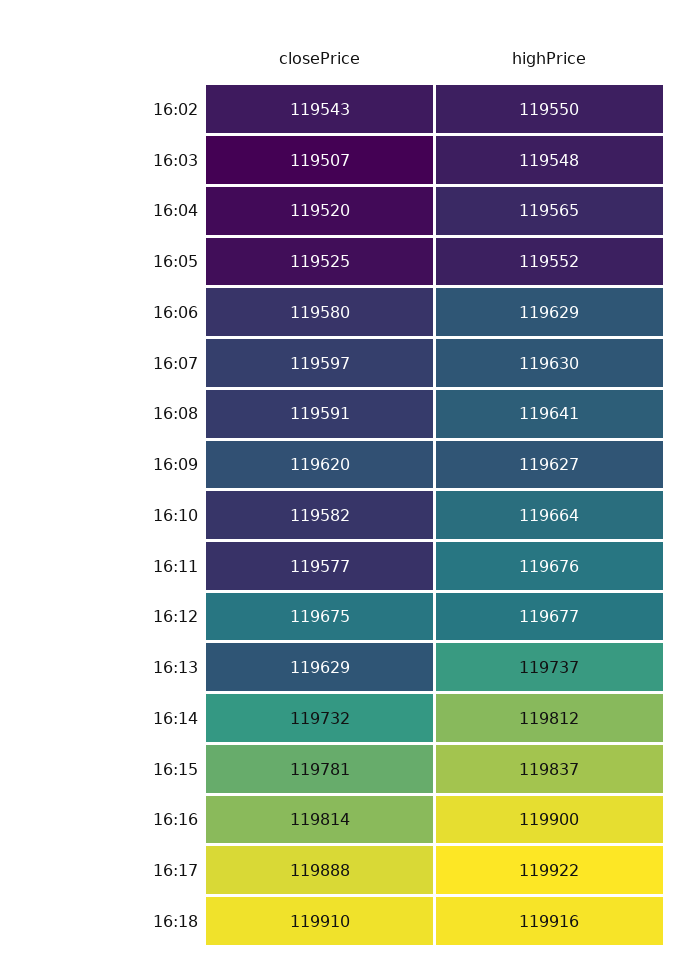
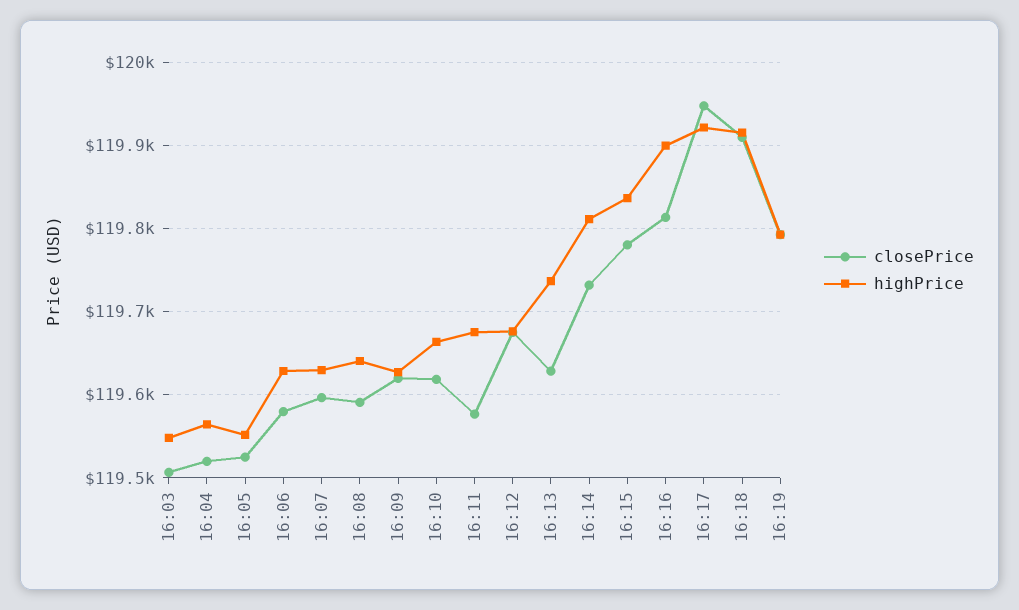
closePrice, 16:02: 119543 -> none
highPrice, 16:02: 119550 -> none
closePrice, 16:10: 119582 -> 119620
closePrice, 16:17: 119888 -> 119950
closePrice, 16:19: none -> 119790
highPrice, 16:19: none -> 119790

